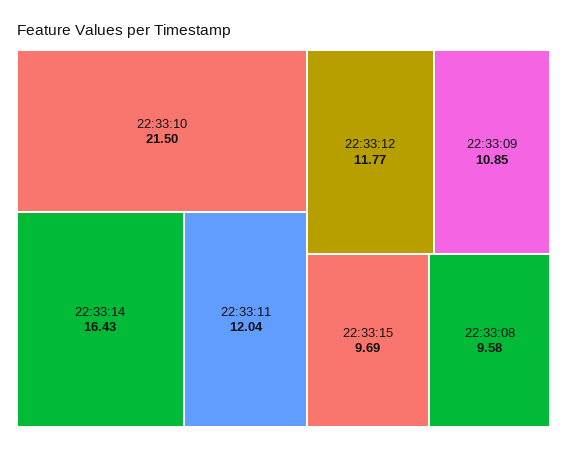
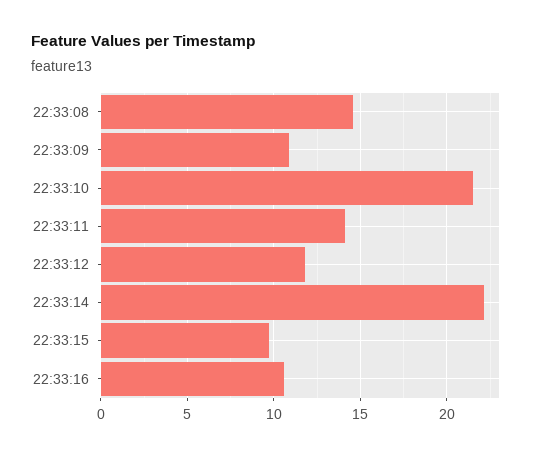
22:33:14: 16.43 -> 22
22:33:11: 12.04 -> 14
22:33:08: 9.58 -> 14.5
22:33:16: none -> 10.5

